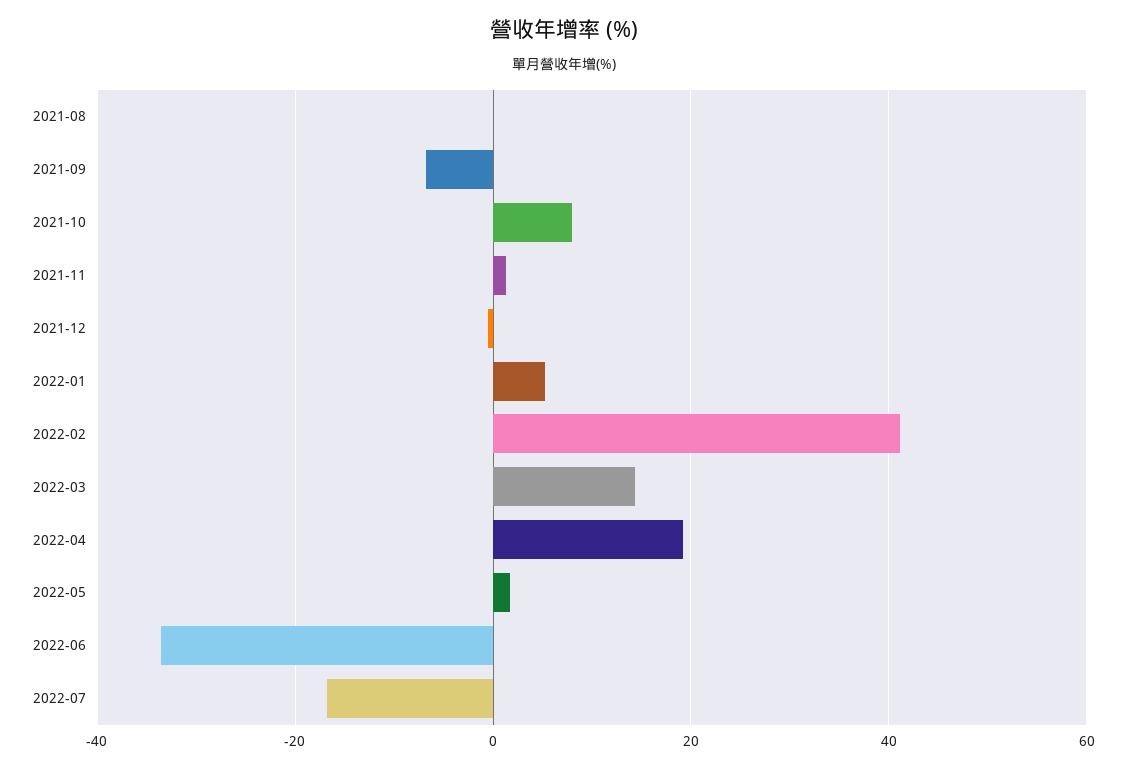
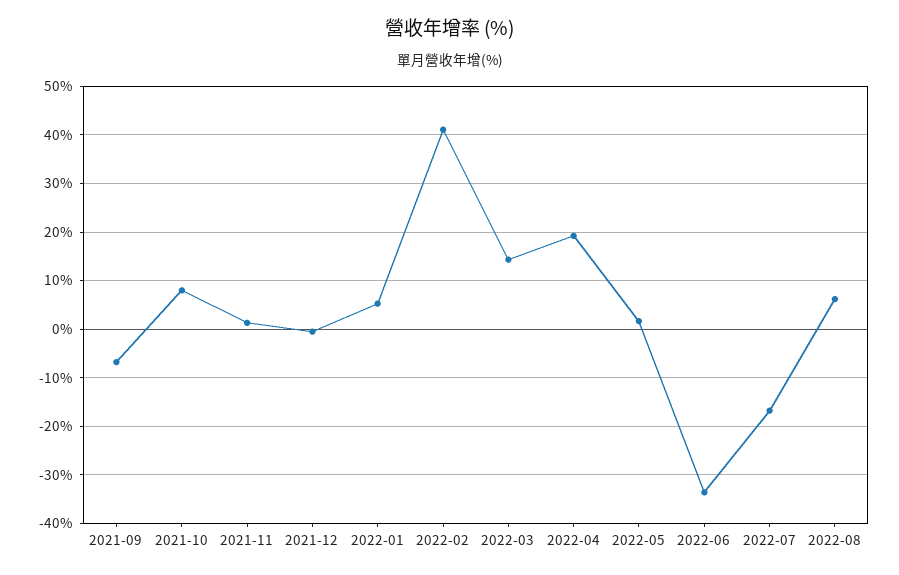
2021-08: 0 -> none
2022-08: none -> 6

